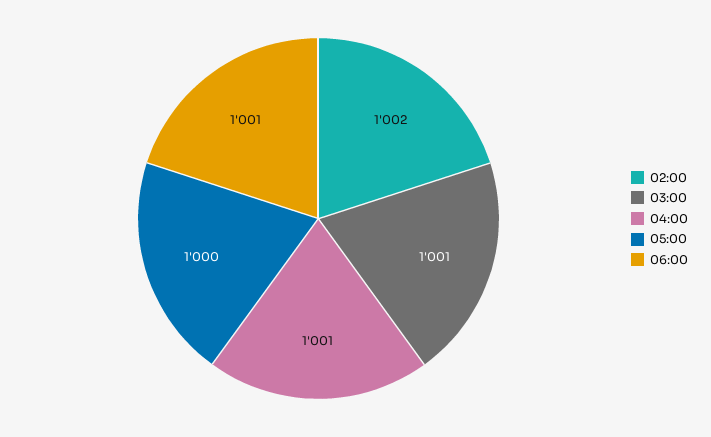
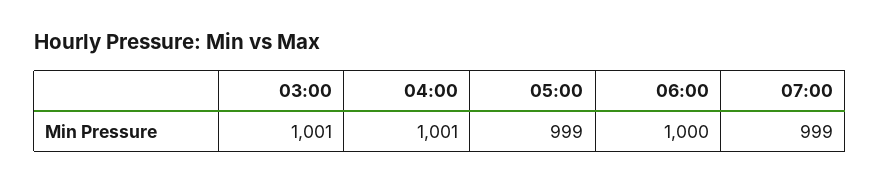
02:00: 1002 -> none
05:00: 1000 -> 999
06:00: 1001 -> 1000
07:00: none -> 999

